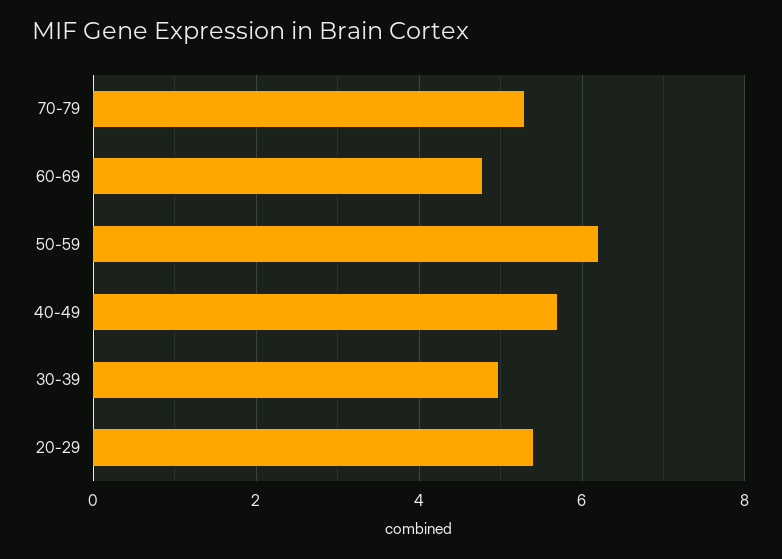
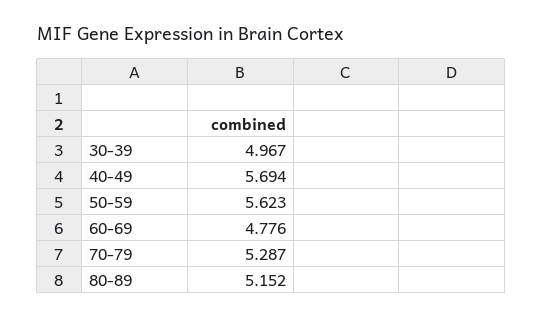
50-59: 6.2 -> 5.623
20-29: 5.4 -> none
80-89: none -> 5.152

